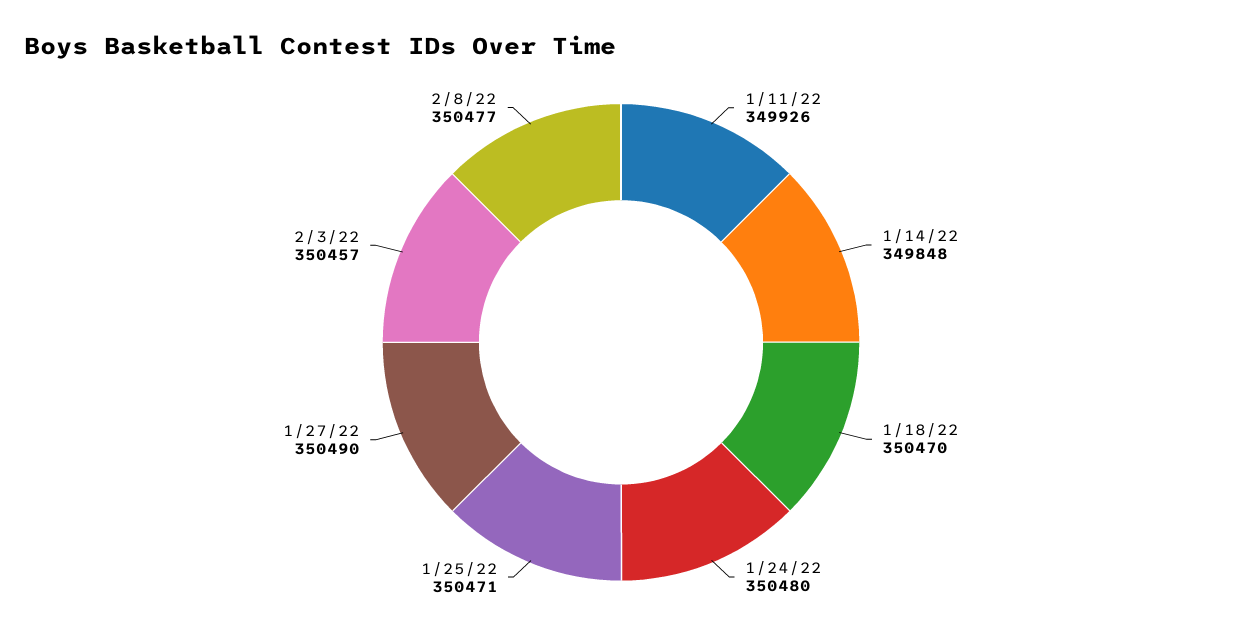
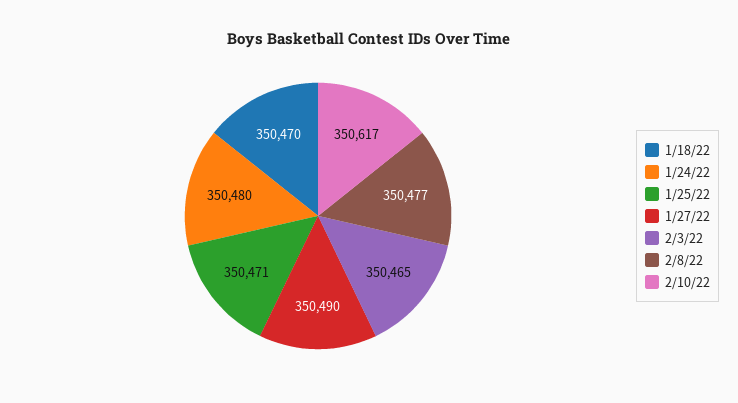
1/11/22: 349926 -> none
1/14/22: 349848 -> none
2/3/22: 350457 -> 350465
2/10/22: none -> 350617

